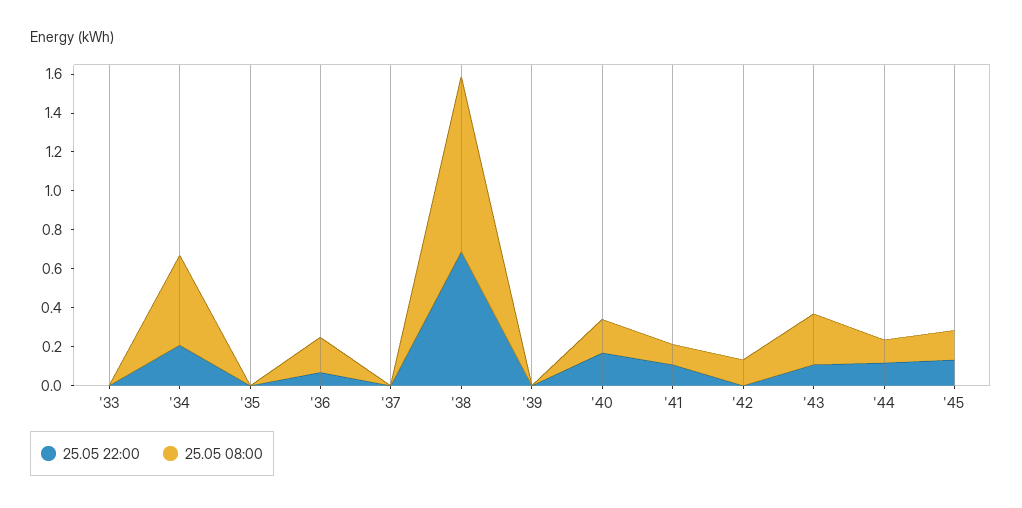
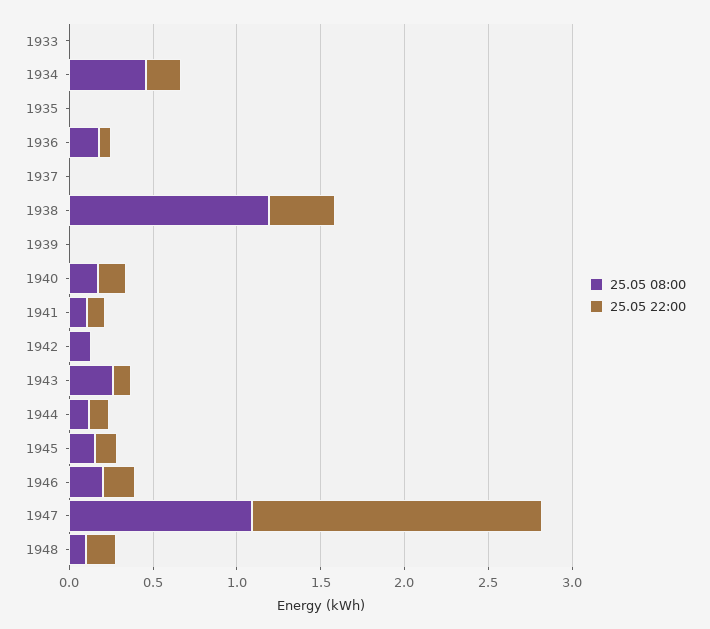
25.05 22:00, '38: 0.7 -> 0.4
25.05 08:00, '38: 0.9 -> 1.2
25.05 08:00, 1946: none -> 0.2
25.05 22:00, 1946: none -> 0.2
25.05 08:00, 1947: none -> 1.1
25.05 22:00, 1947: none -> 1.7
25.05 08:00, 1948: none -> 0.1
25.05 22:00, 1948: none -> 0.2

